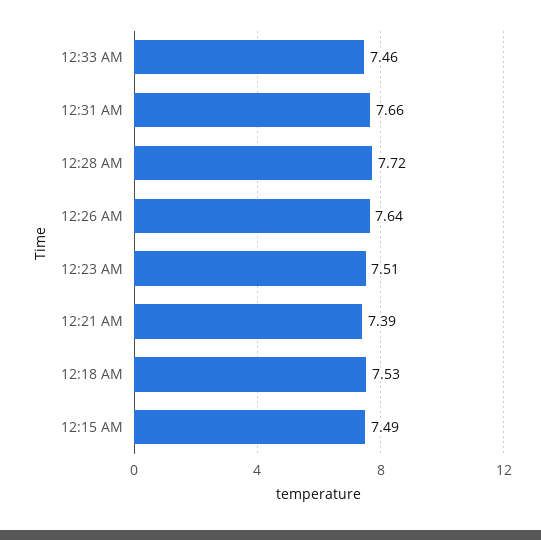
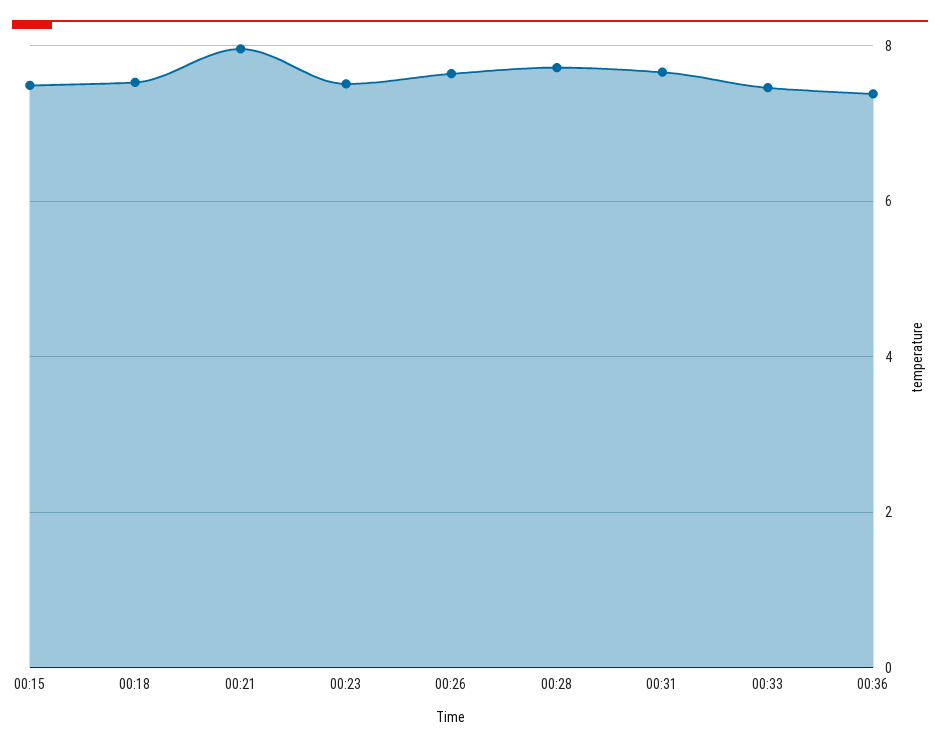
12:21 AM: 7.39 -> 8
00:36: none -> 7.4

